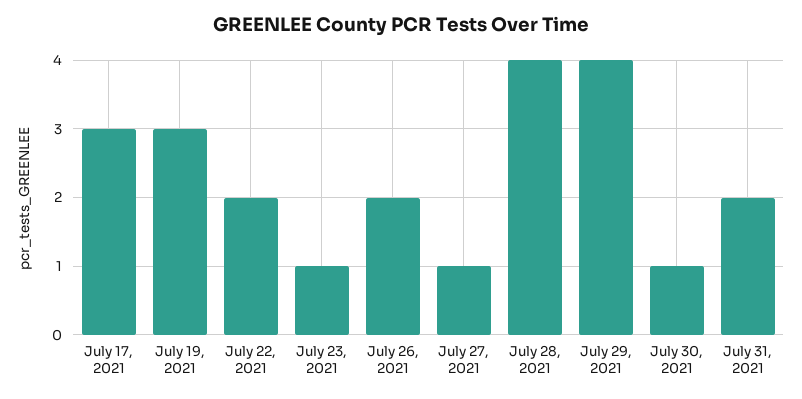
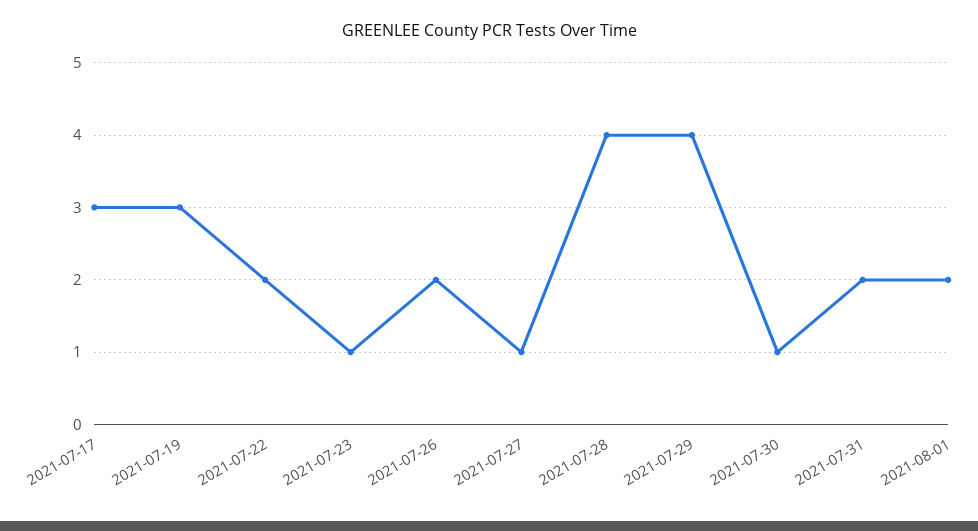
2021-08-01: none -> 2

